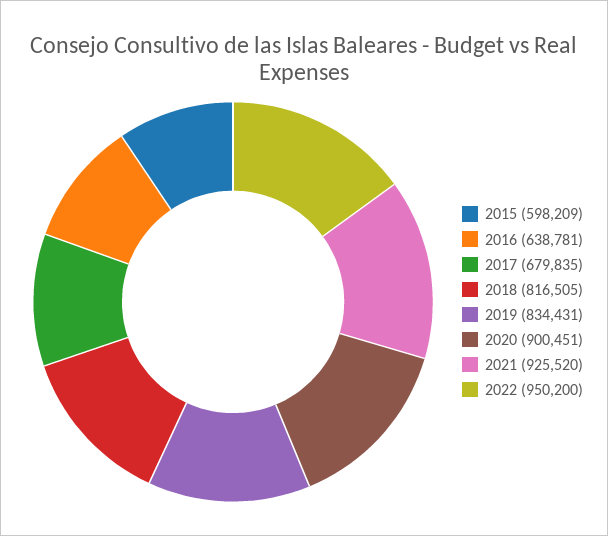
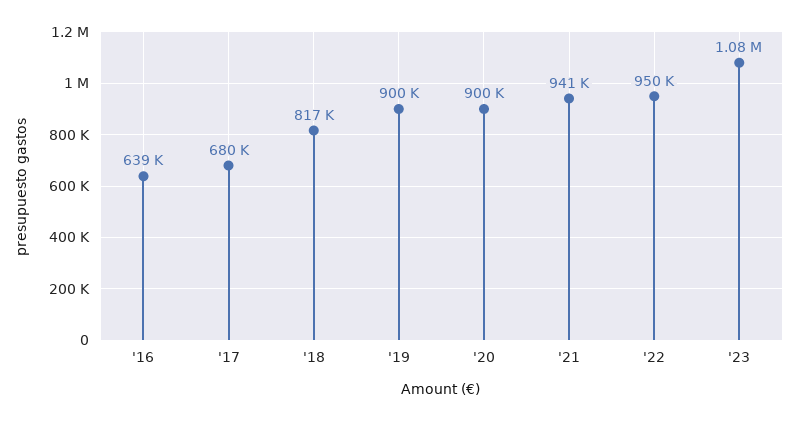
2015: 598209 -> none
2019: 834431 -> 900000
2021: 925520 -> 941000
'23: none -> 1080000

